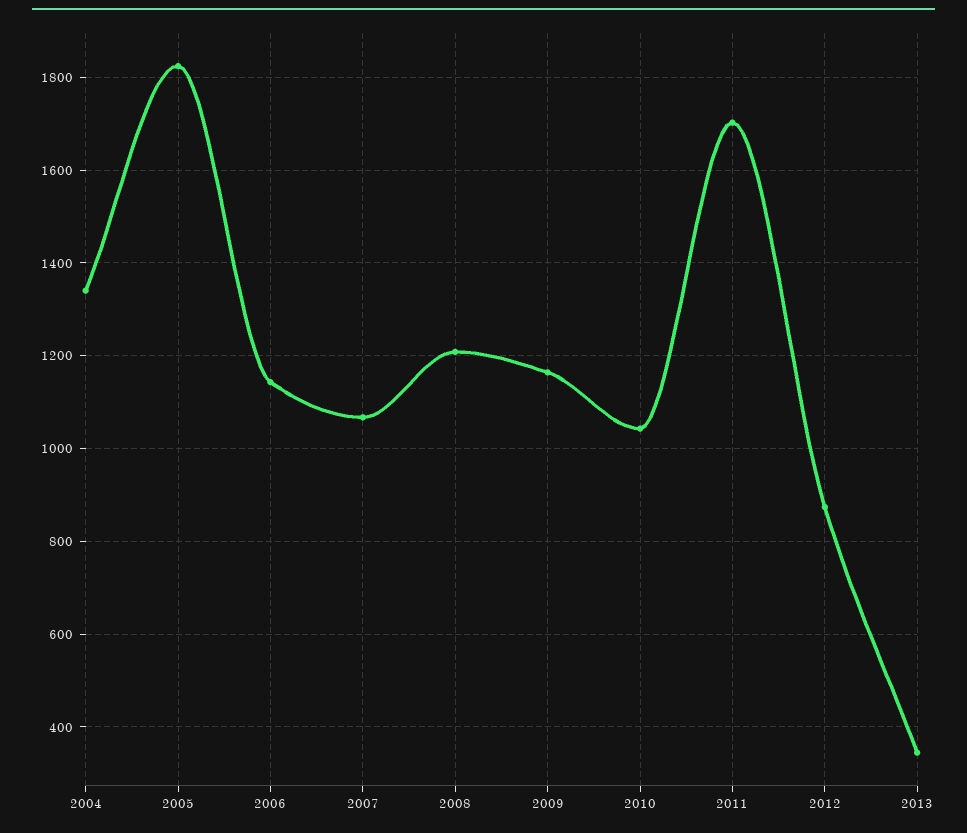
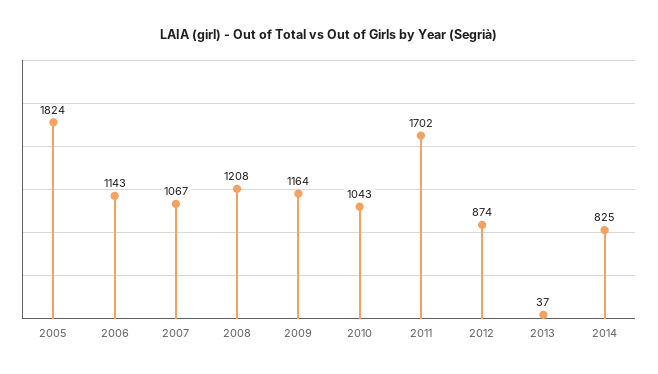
2004: 1340 -> none
2013: 340 -> 37
2014: none -> 825

